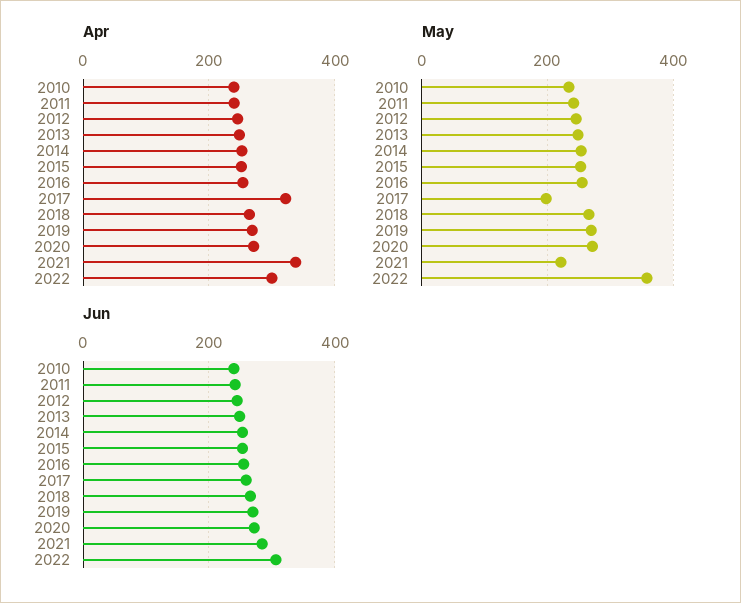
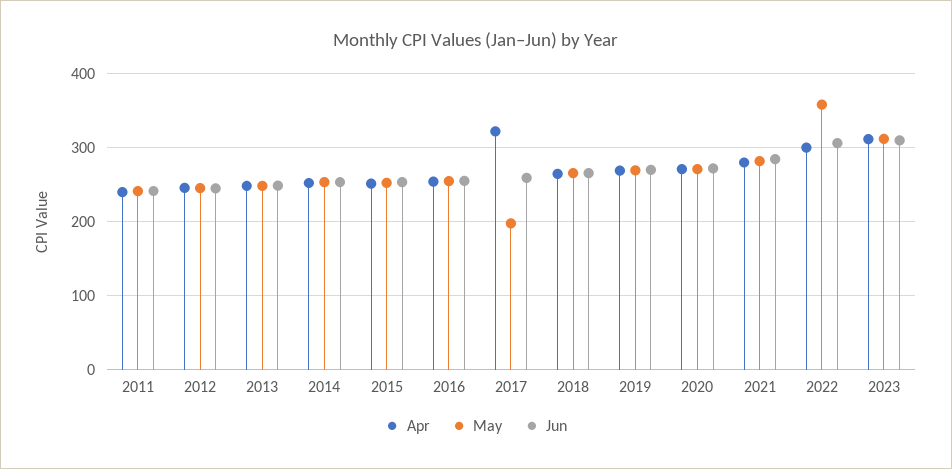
Apr, 2010: 240 -> none
Apr, 2021: 340 -> 280
May, 2010: 240 -> none
May, 2021: 220 -> 280
Jun, 2010: 240 -> none
Apr, 2023: none -> 310
May, 2023: none -> 310
Jun, 2023: none -> 310

